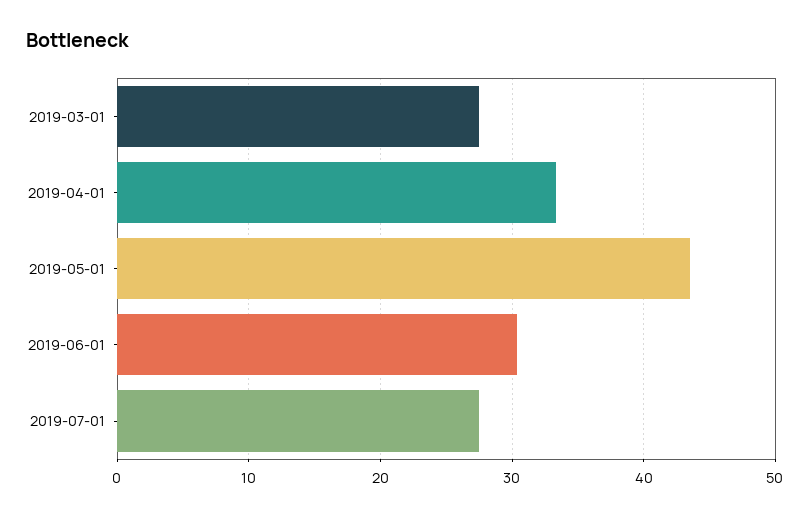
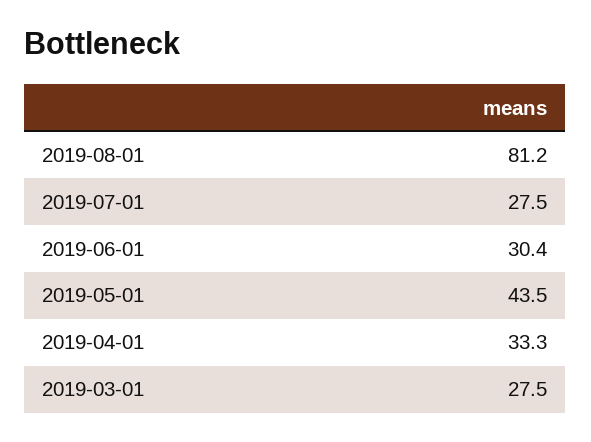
2019-08-01: none -> 81.2

